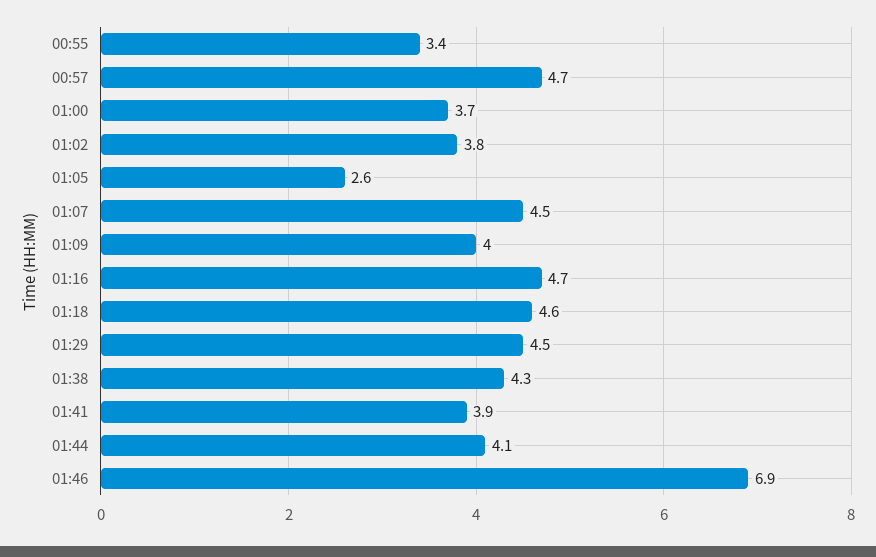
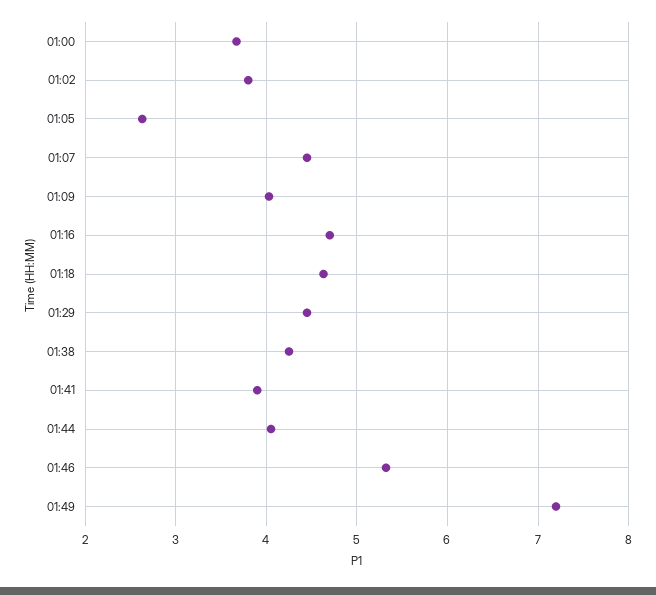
00:55: 3.4 -> none
00:57: 4.7 -> none
01:46: 6.9 -> 5.3
01:49: none -> 7.2

